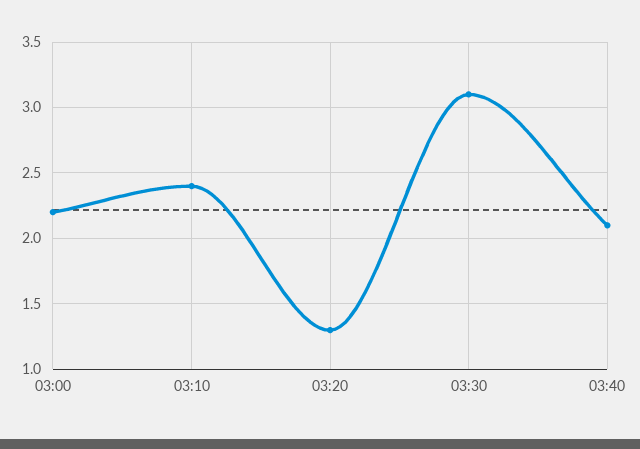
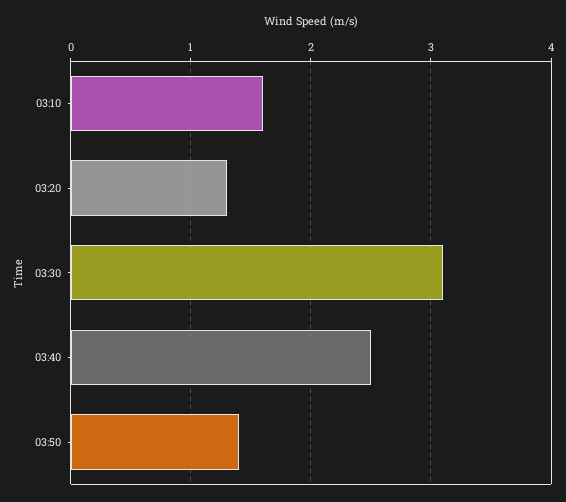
03:00: 2.2 -> none
03:10: 2.4 -> 1.6
03:40: 2.1 -> 2.5
03:50: none -> 1.4

